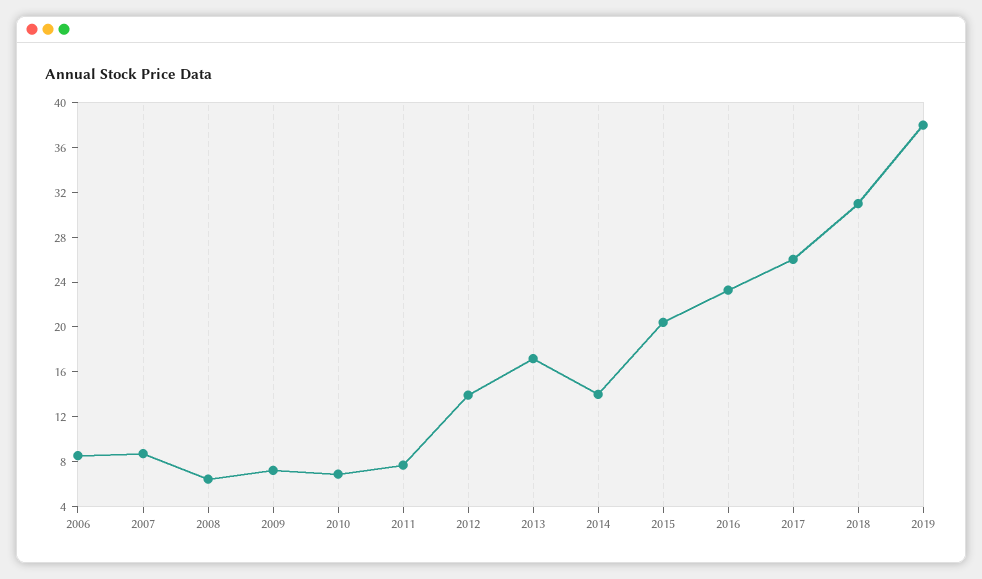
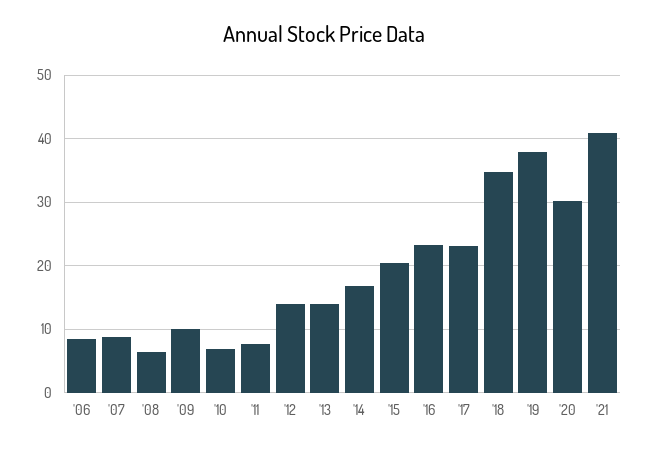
2009: 7 -> 10
2013: 17 -> 14
2014: 14 -> 17
2017: 26 -> 23
2018: 31 -> 35
'20: none -> 30
'21: none -> 41

